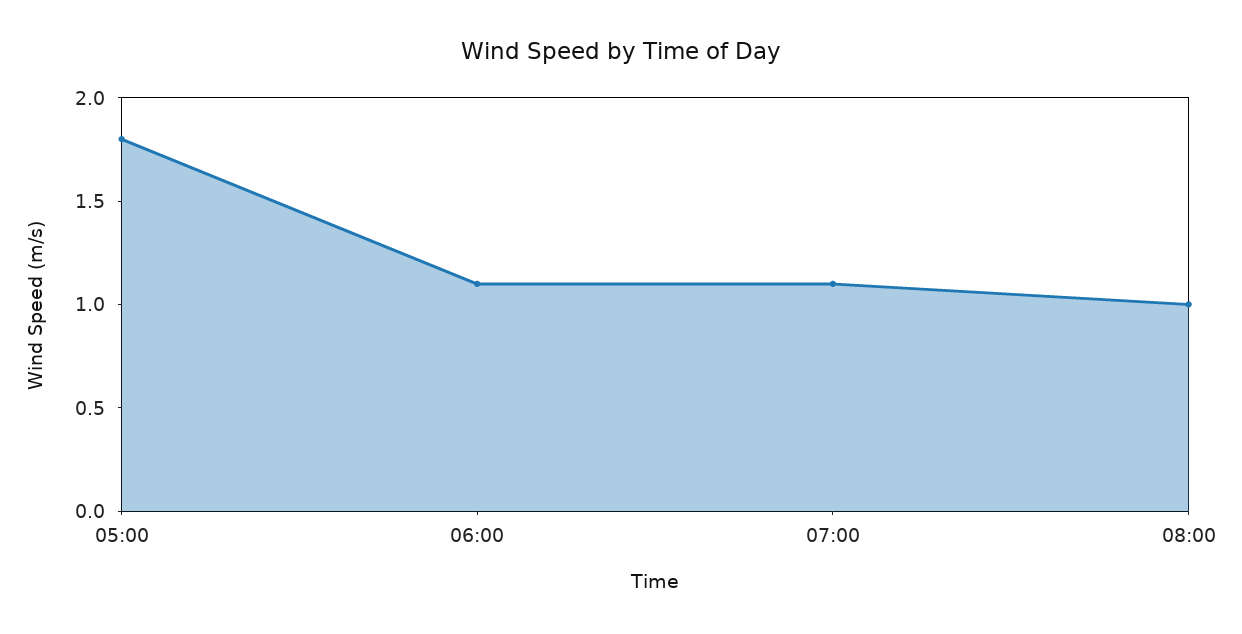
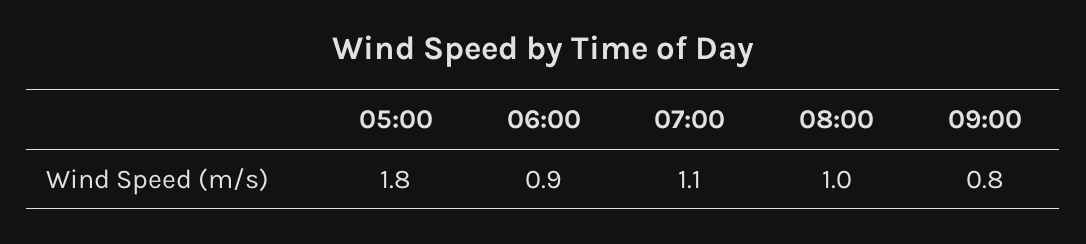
06:00: 1.1 -> 0.9
09:00: none -> 0.8

